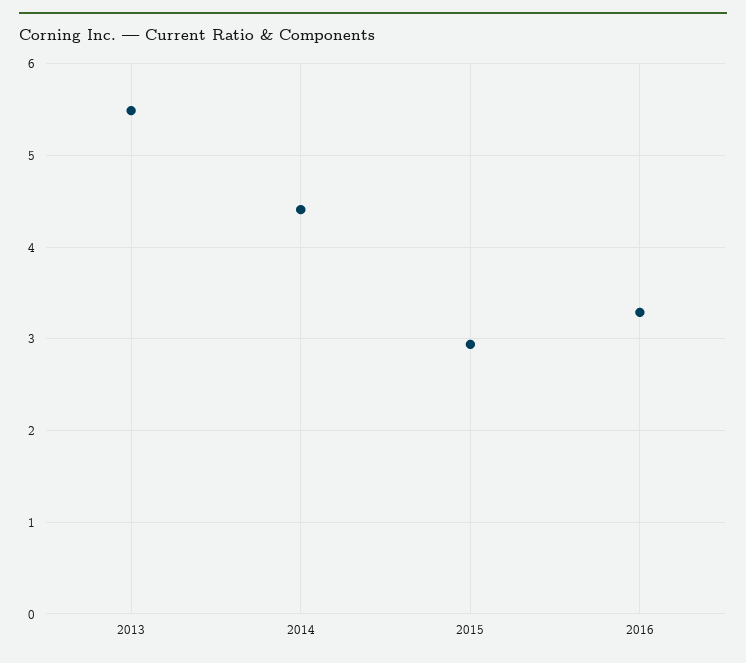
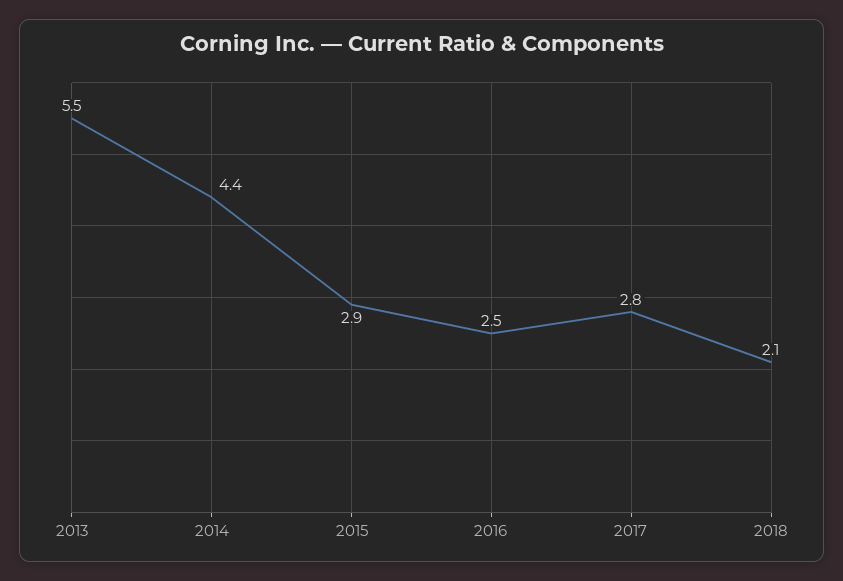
2016: 3.3 -> 2.5
2017: none -> 2.8
2018: none -> 2.1

